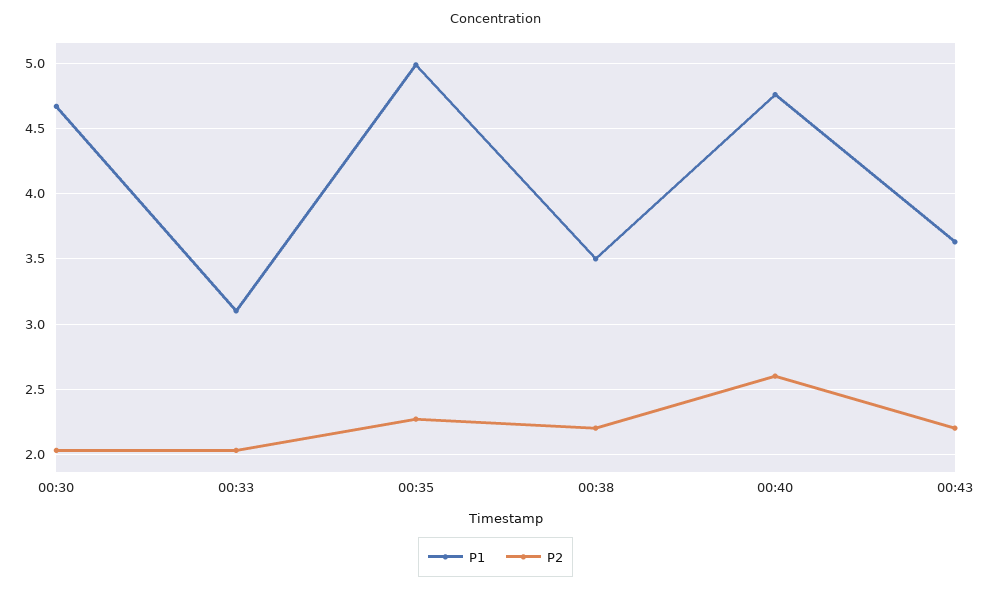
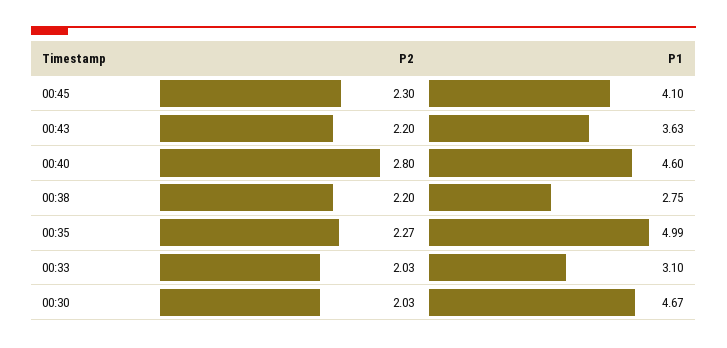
P1, 00:38: 3.5 -> 2.75
P1, 00:40: 4.75 -> 4.6
P2, 00:40: 2.6 -> 2.8
P2, 00:45: none -> 2.3
P1, 00:45: none -> 4.1

